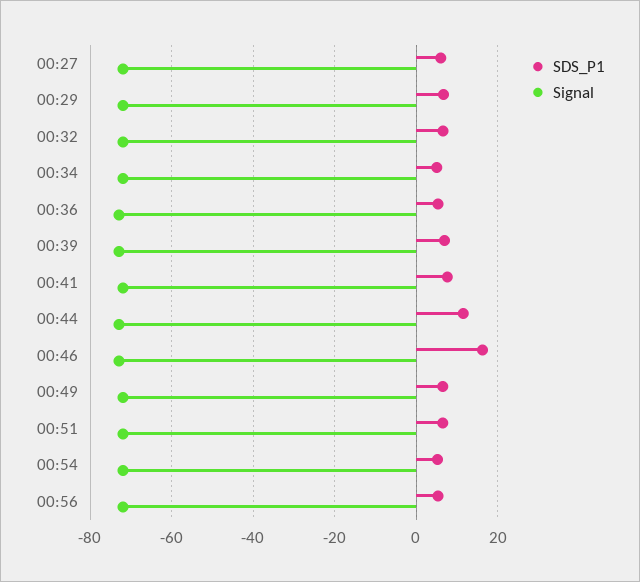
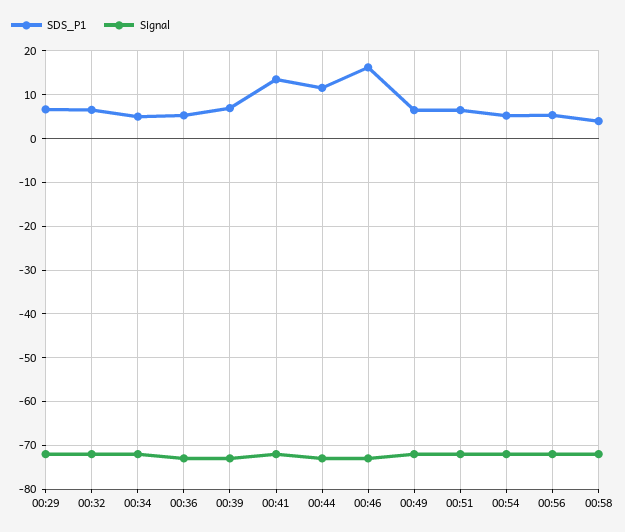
SDS_P1, 00:27: 6 -> none
Signal, 00:27: -72 -> none
SDS_P1, 00:41: 8 -> 14
SDS_P1, 00:58: none -> 4
Signal, 00:58: none -> -72

